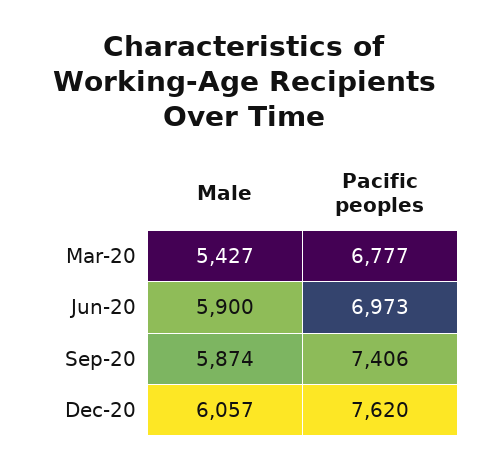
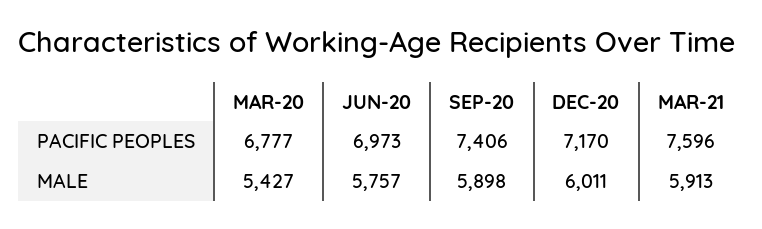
Male, Jun-20: 5900 -> 5757
Male, Sep-20: 5874 -> 5898
Male, Dec-20: 6057 -> 6011
Pacific peoples, Dec-20: 7620 -> 7170
Pacific peoples, MAR-21: none -> 7596
Male, MAR-21: none -> 5913

